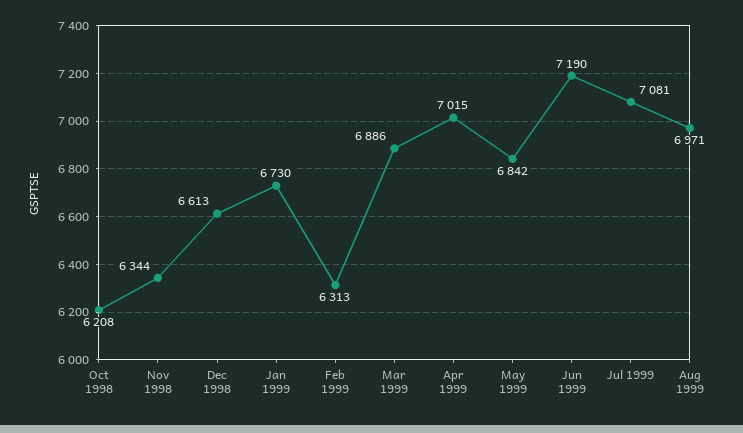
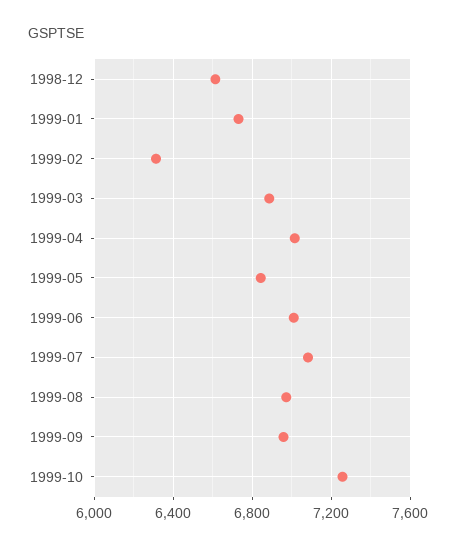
Oct 1998: 6208 -> none
Nov 1998: 6344 -> none
Jun 1999: 7190 -> 7000
1999-09: none -> 6950
1999-10: none -> 7250

